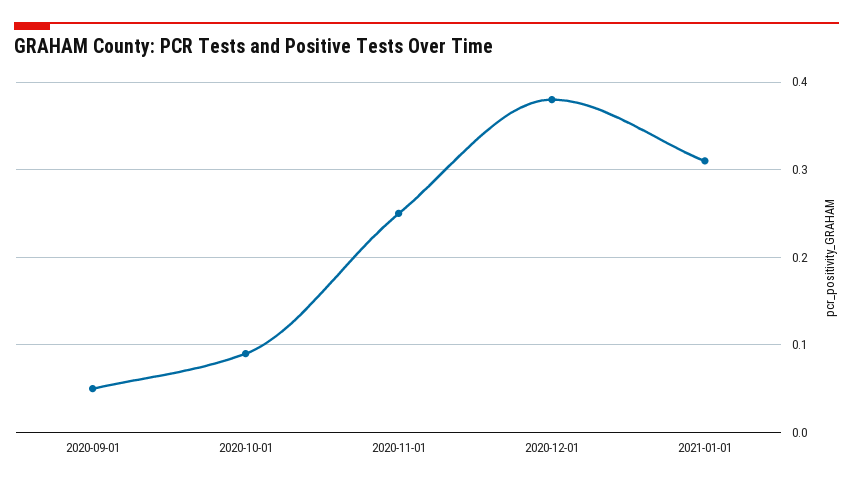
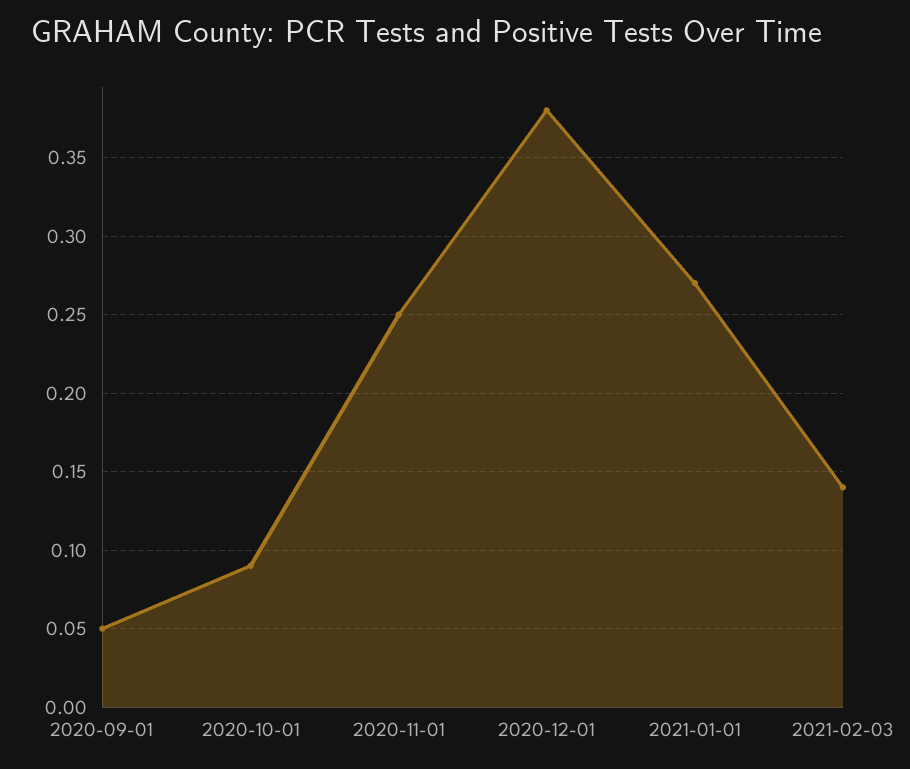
2021-01-01: 0.31 -> 0.27
2021-02-03: none -> 0.14

